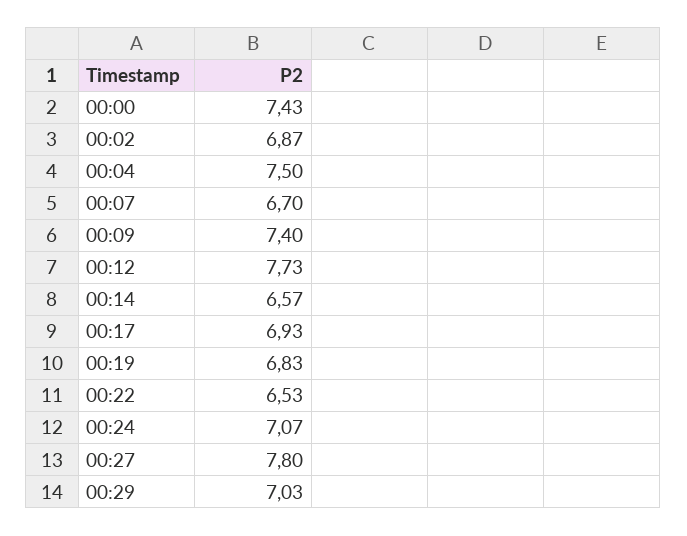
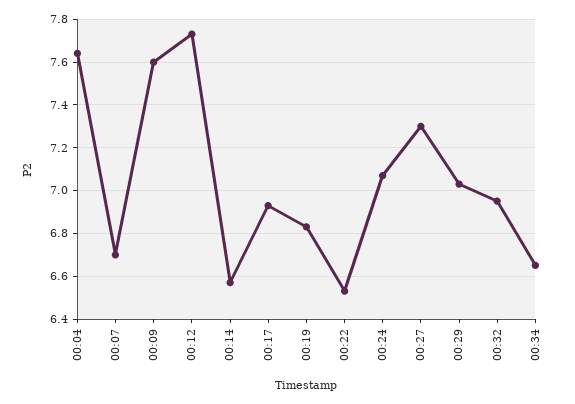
00:00: 7.43 -> none
00:02: 6.87 -> none
00:04: 7.5 -> 7.65
00:09: 7.4 -> 7.6
00:27: 7.8 -> 7.3
00:32: none -> 6.95
00:34: none -> 6.65

